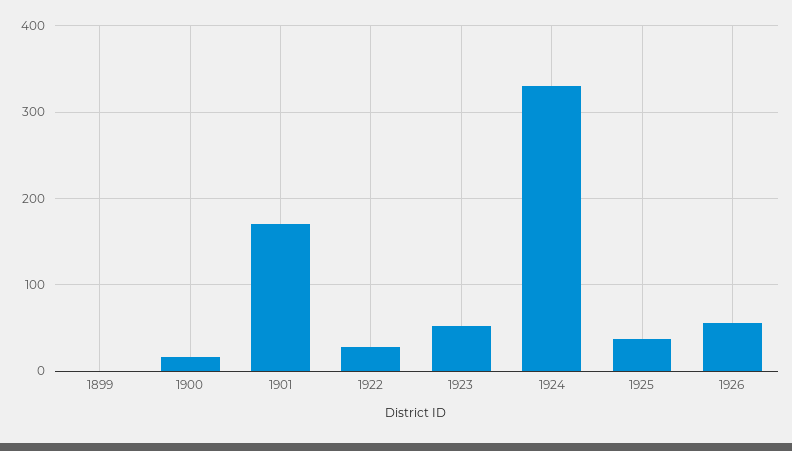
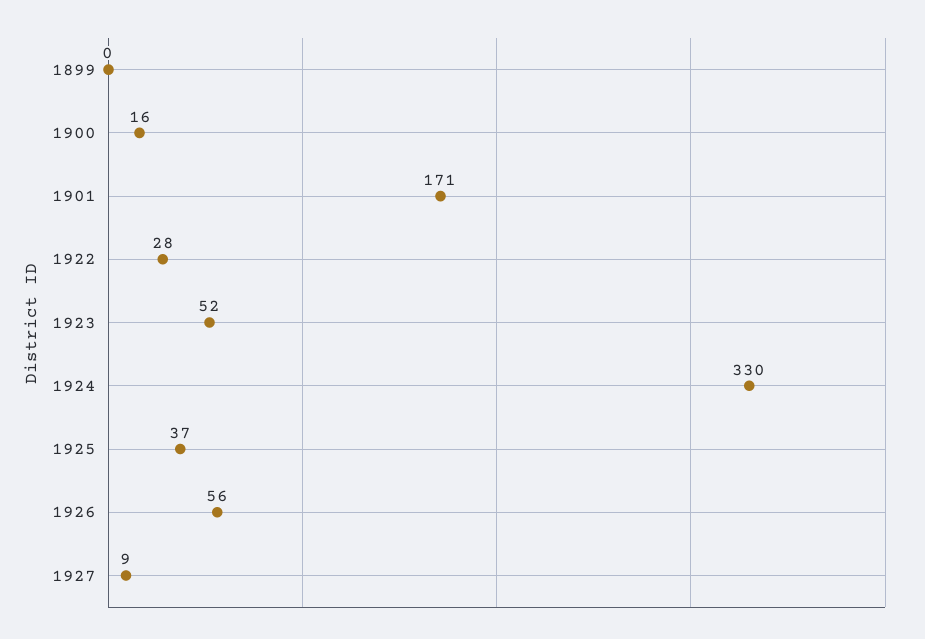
1927: none -> 9

